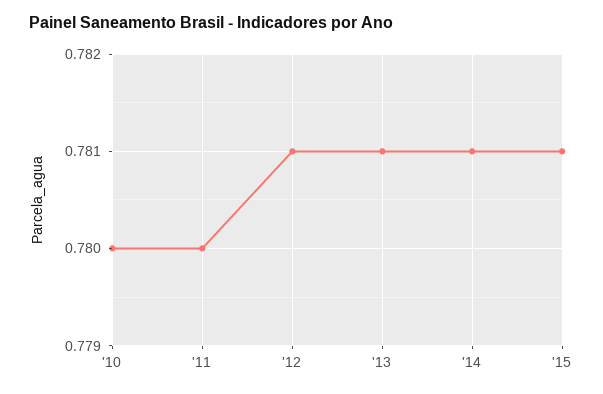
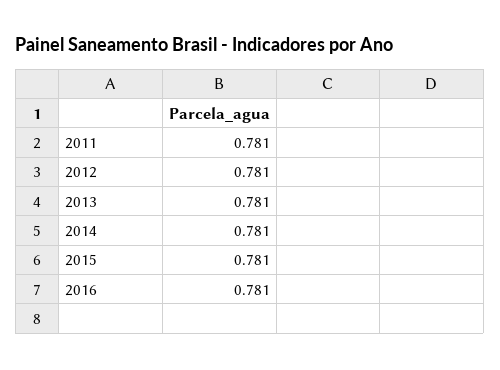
'10: 0.78 -> none
'11: 0.78 -> 0.781
2016: none -> 0.781

